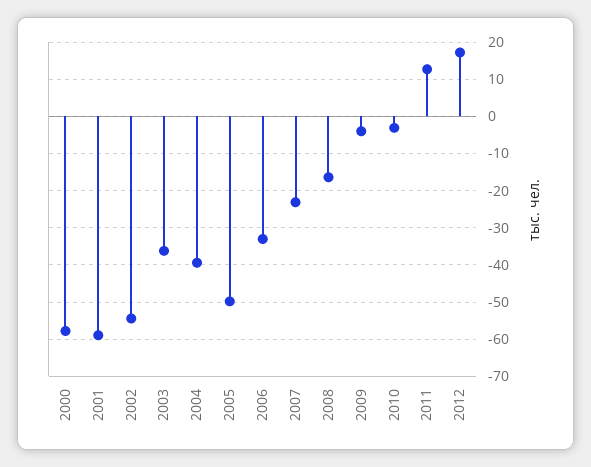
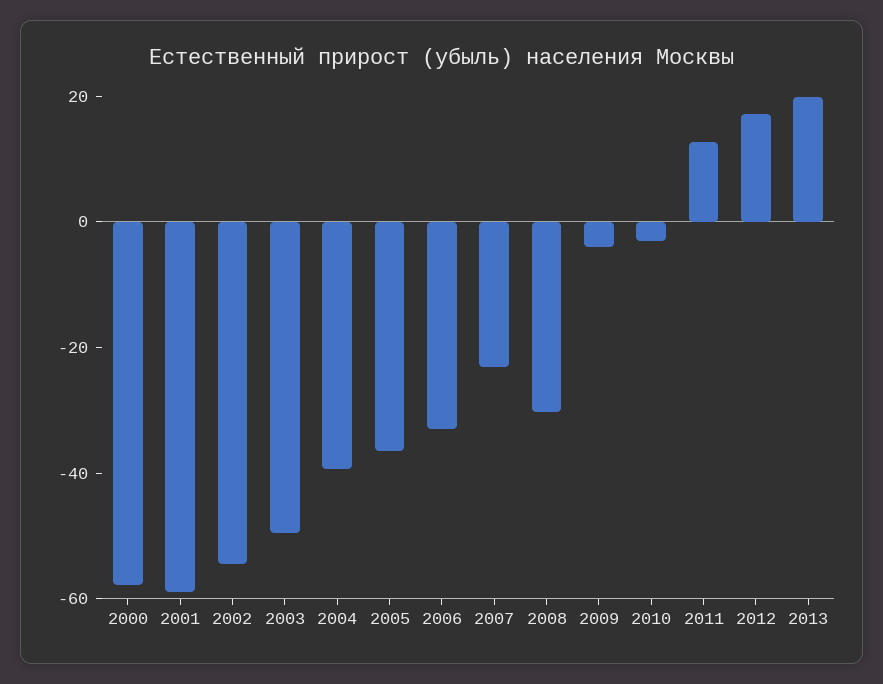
2003: -36 -> -50
2005: -50 -> -35
2008: -16 -> -30
2013: none -> 20

